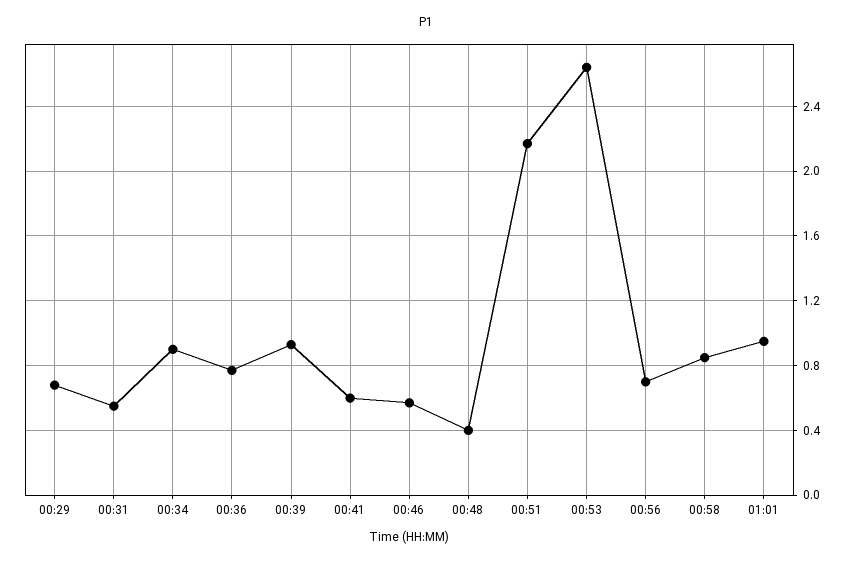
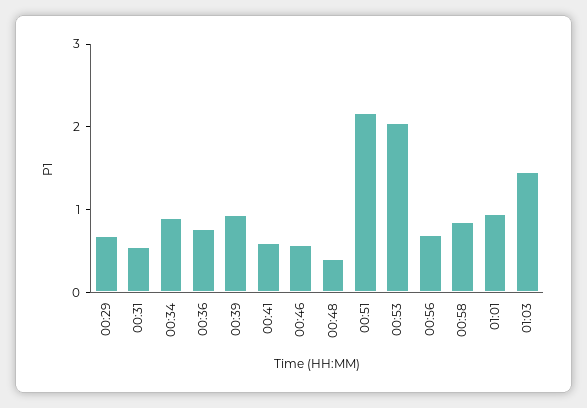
00:53: 2.65 -> 2
01:03: none -> 1.4

